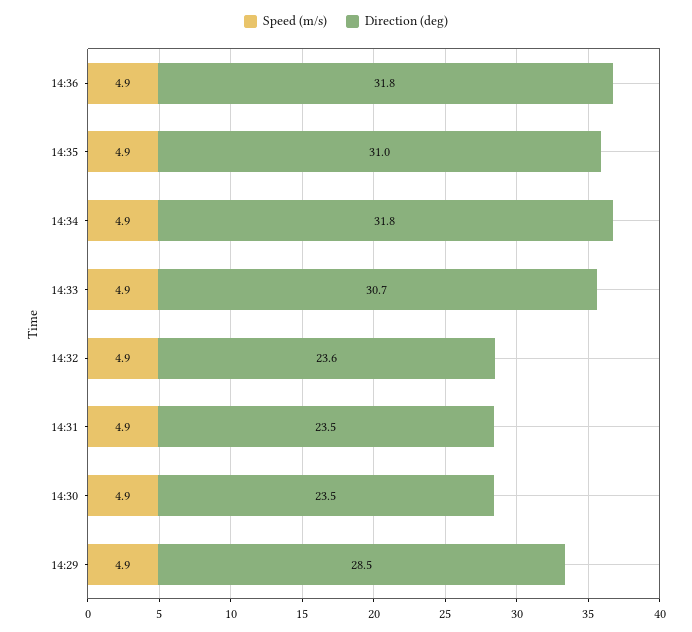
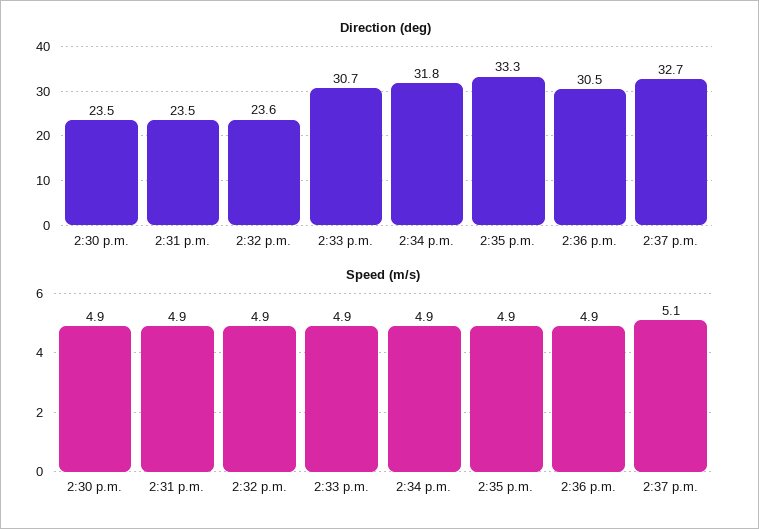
Direction (deg), 14:36: 31.8 -> 30.5
Direction (deg), 14:35: 31 -> 33.3
Speed (m/s), 14:29: 4.9 -> none
Direction (deg), 14:29: 28.5 -> none
Direction (deg), 2:37 p.m.: none -> 32.7
Speed (m/s), 2:37 p.m.: none -> 5.1

